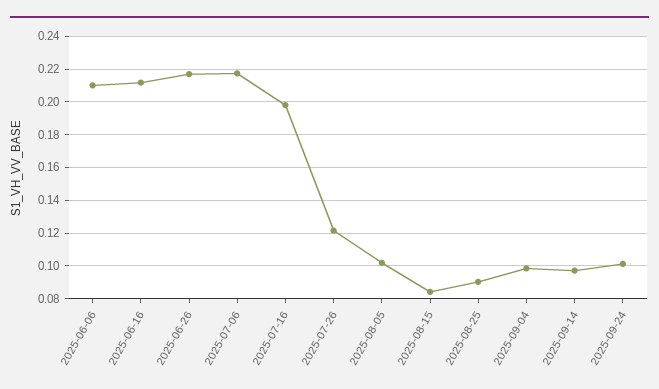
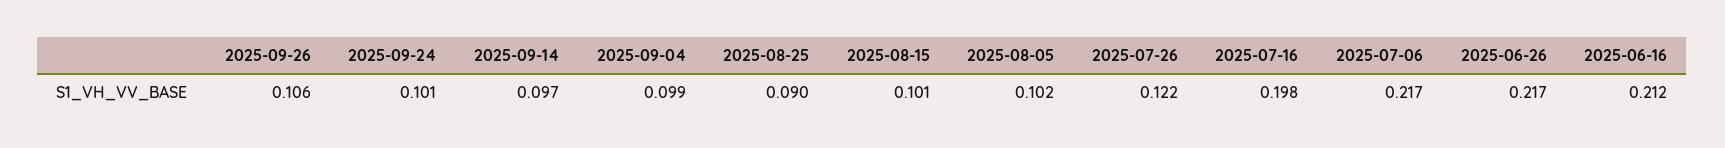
2025-06-06: 0.21 -> none
2025-08-15: 0.085 -> 0.101
2025-09-26: none -> 0.106

